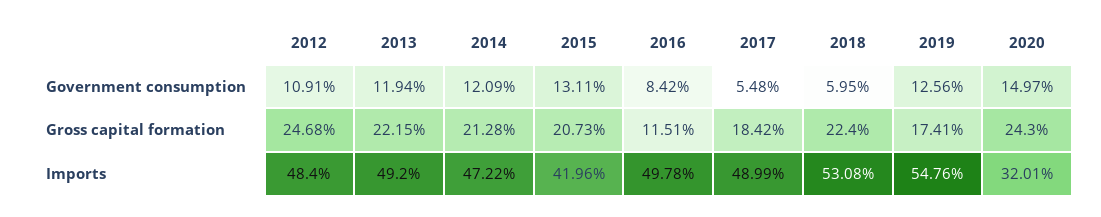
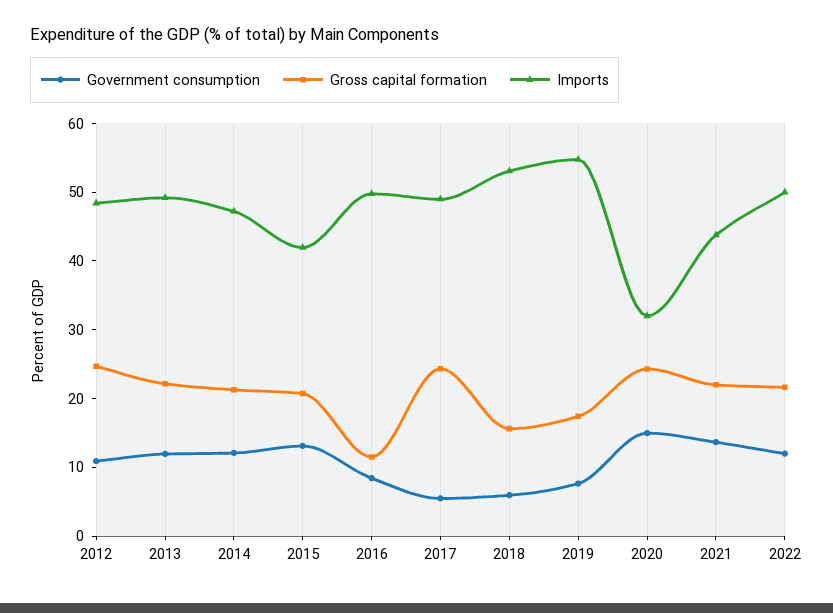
Government consumption, 2019: 12.56 -> 8
Gross capital formation, 2017: 18.42 -> 24
Gross capital formation, 2018: 22.4 -> 16
Government consumption, 2021: none -> 14
Gross capital formation, 2021: none -> 22
Imports, 2021: none -> 44
Government consumption, 2022: none -> 12
Gross capital formation, 2022: none -> 22
Imports, 2022: none -> 50

